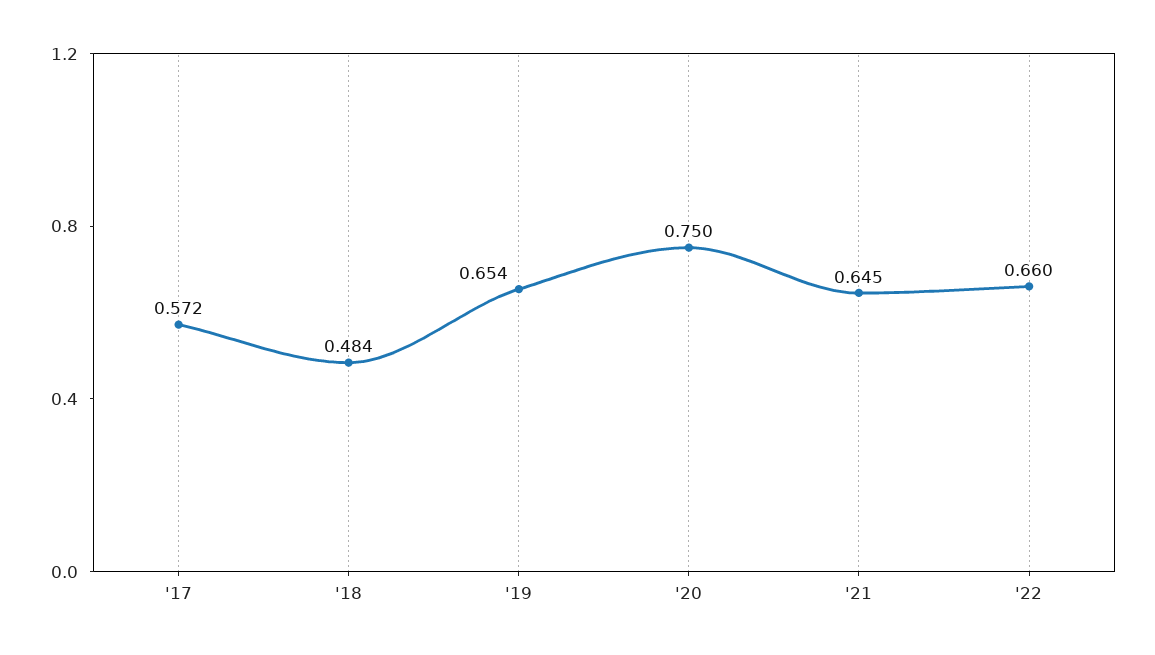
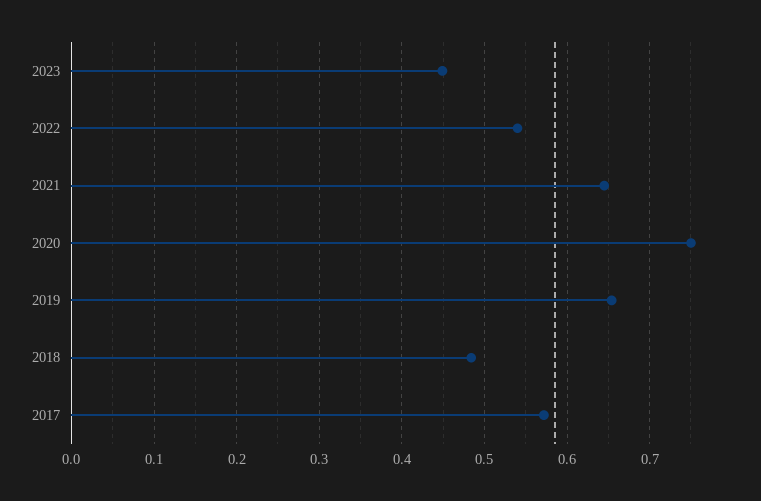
'22: 0.66 -> 0.54
2023: none -> 0.45

